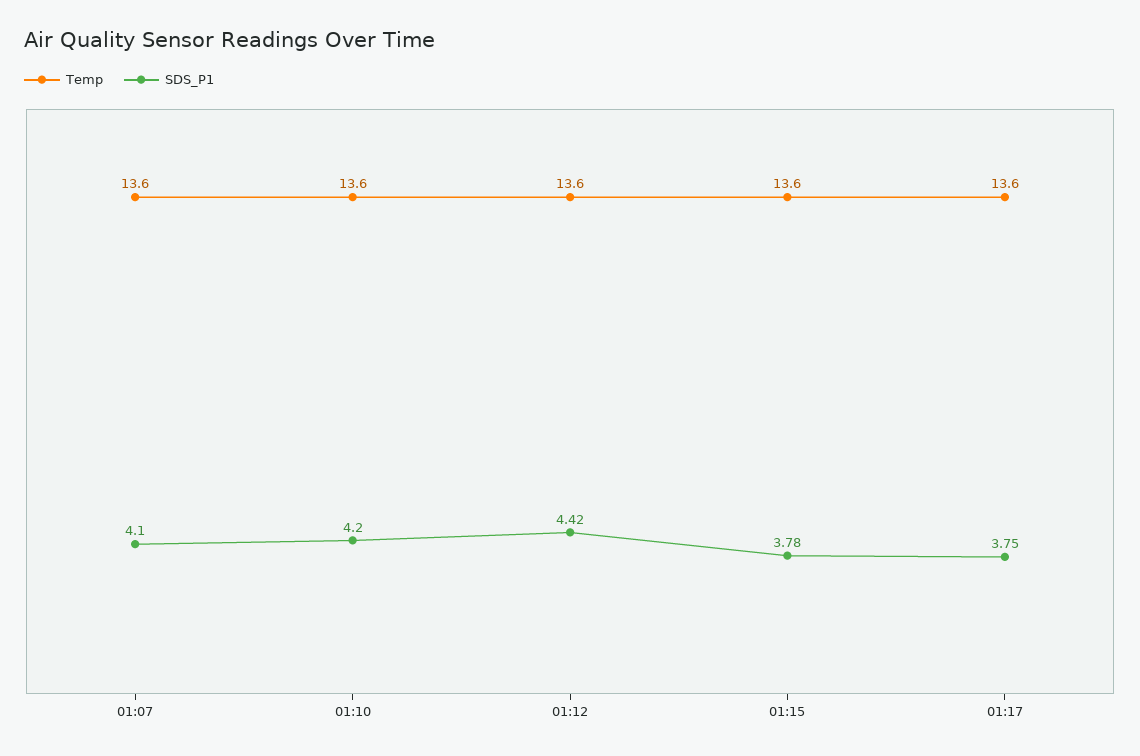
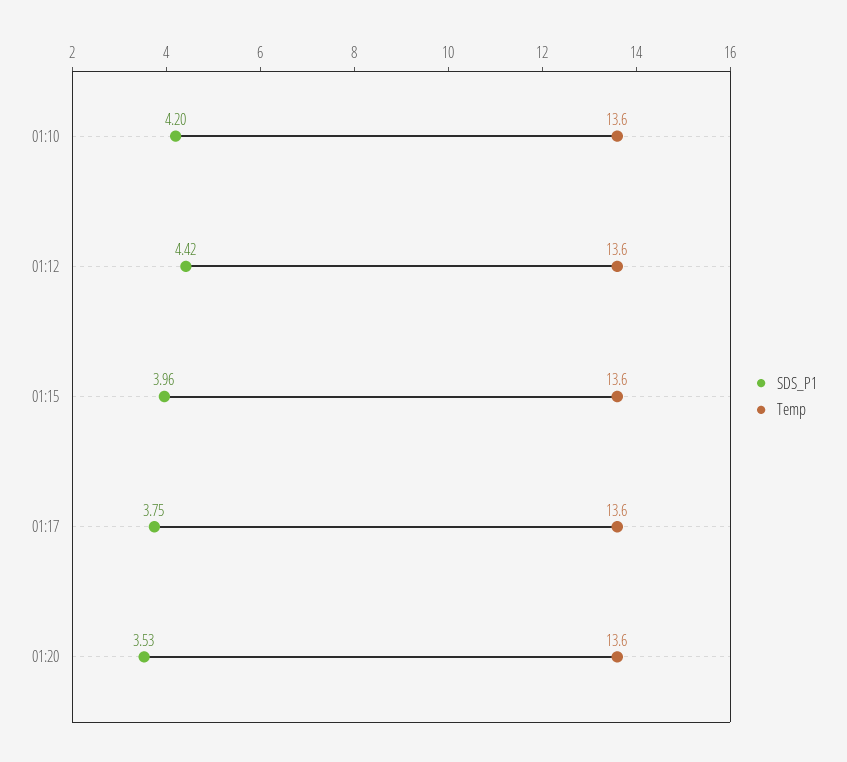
Temp, 01:07: 13.6 -> none
SDS_P1, 01:07: 4.1 -> none
SDS_P1, 01:15: 3.78 -> 3.96
SDS_P1, 01:20: none -> 3.53
Temp, 01:20: none -> 13.6

